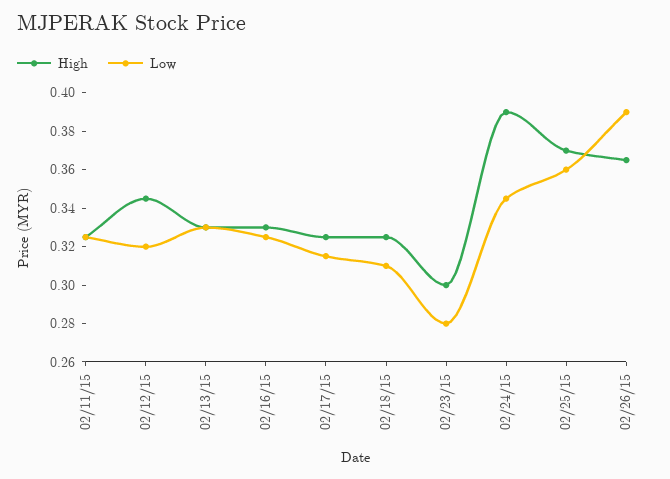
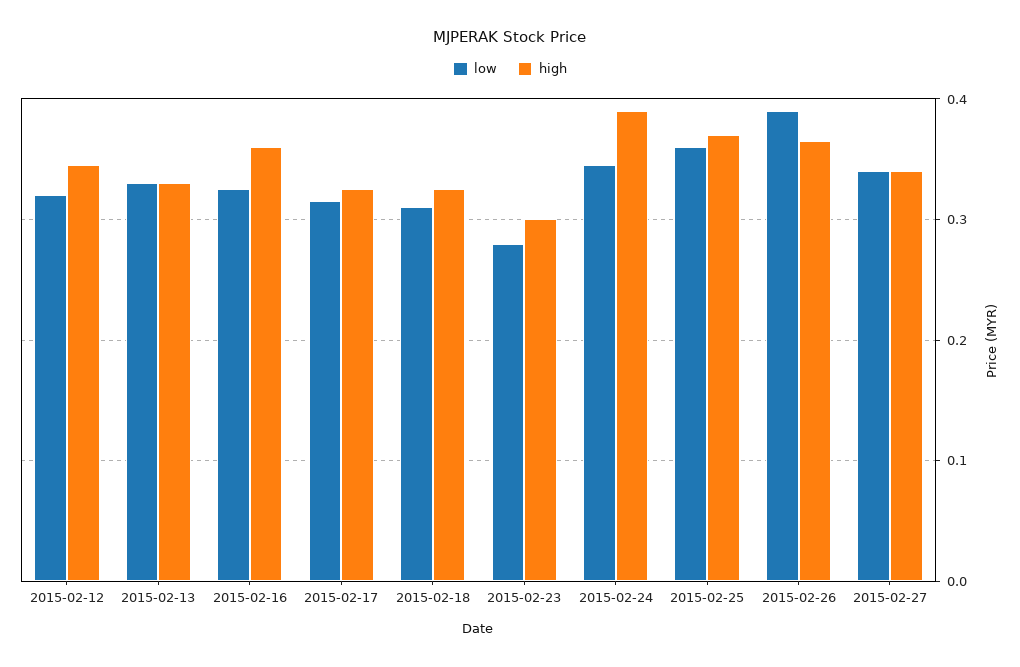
High, 02/11/15: 0.325 -> none
Low, 02/11/15: 0.325 -> none
High, 02/16/15: 0.33 -> 0.36
Low, 2015-02-27: none -> 0.34
High, 2015-02-27: none -> 0.34

